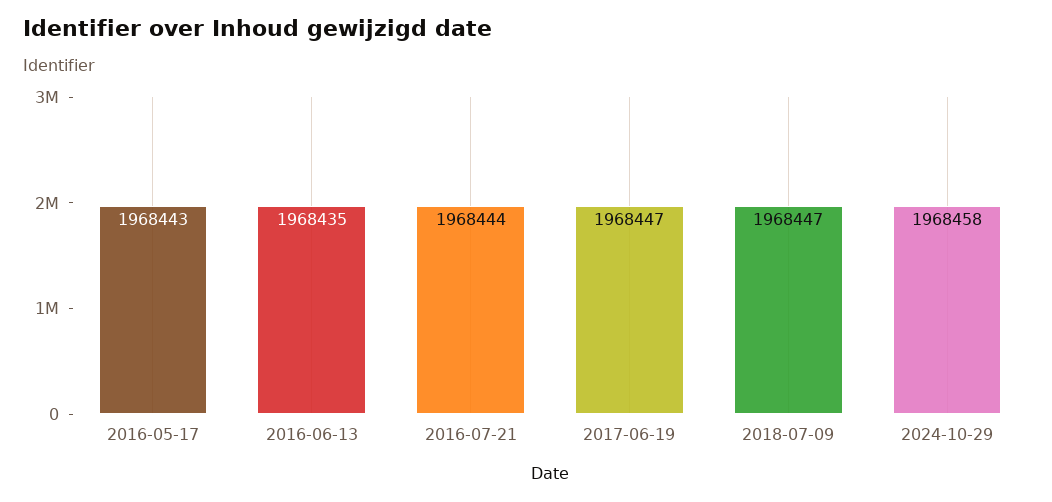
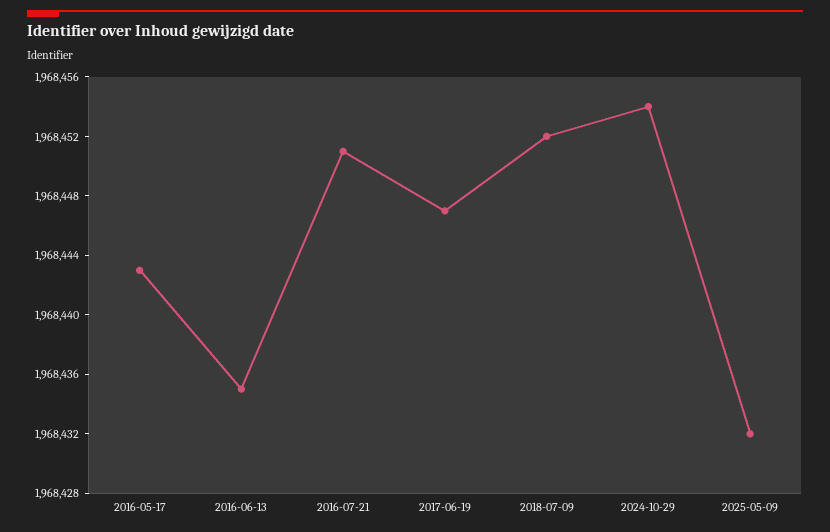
2016-07-21: 1968444 -> 1968451
2018-07-09: 1968447 -> 1968452
2024-10-29: 1968458 -> 1968454
2025-05-09: none -> 1968432

